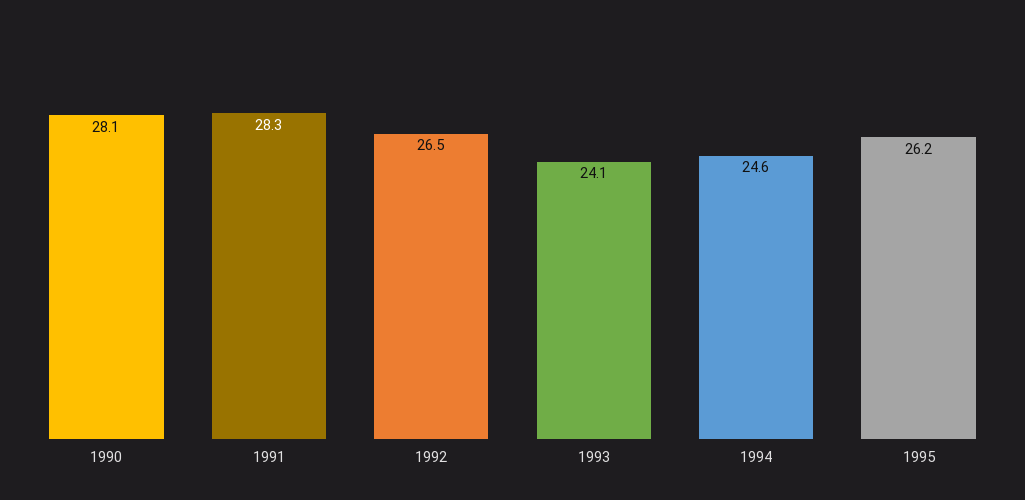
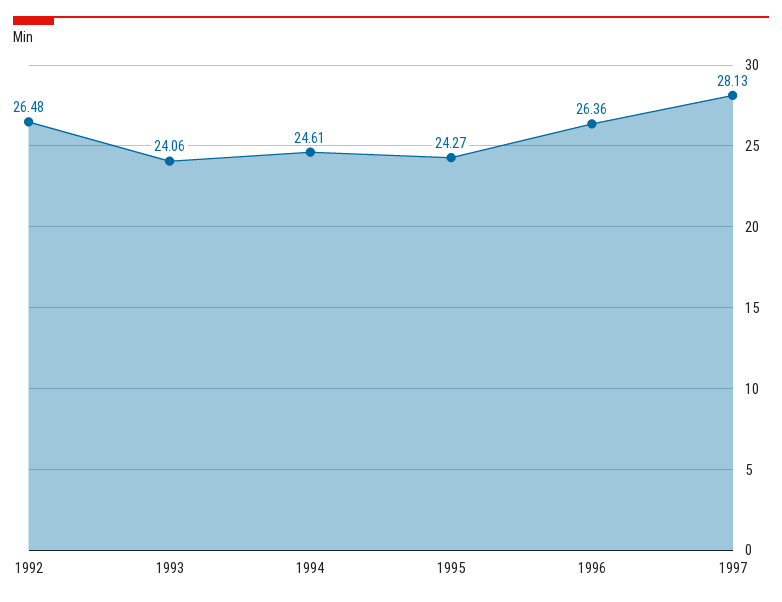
1990: 28.1 -> none
1991: 28.3 -> none
1995: 26.2 -> 24.27
1996: none -> 26.36
1997: none -> 28.13

